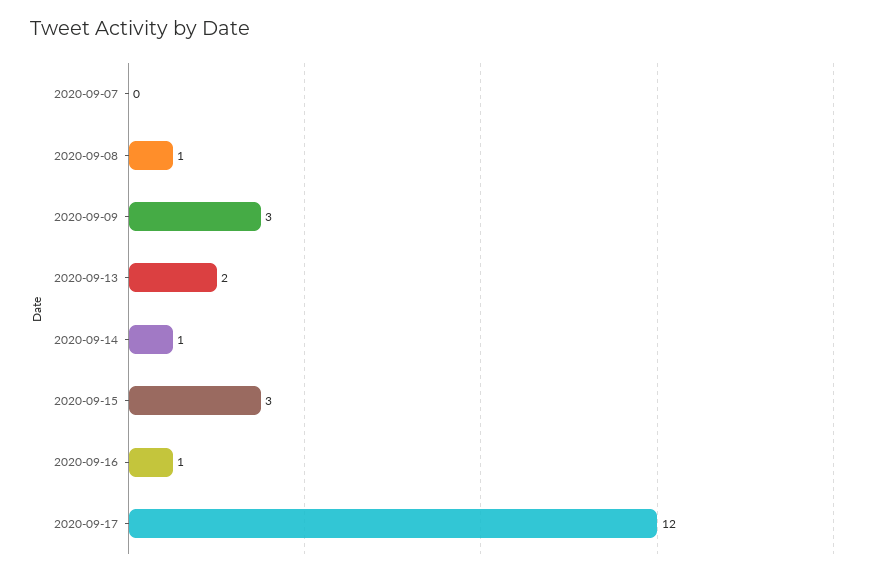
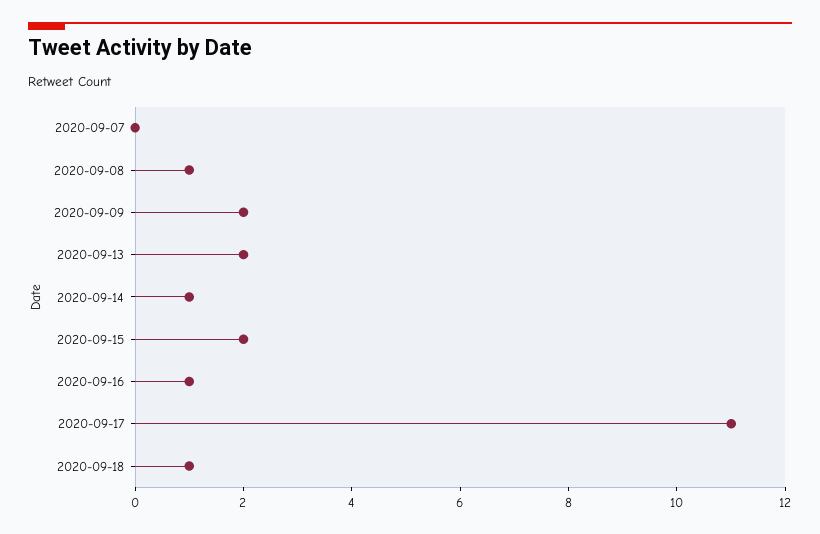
2020-09-09: 3 -> 2
2020-09-15: 3 -> 2
2020-09-17: 12 -> 11
2020-09-18: none -> 1

